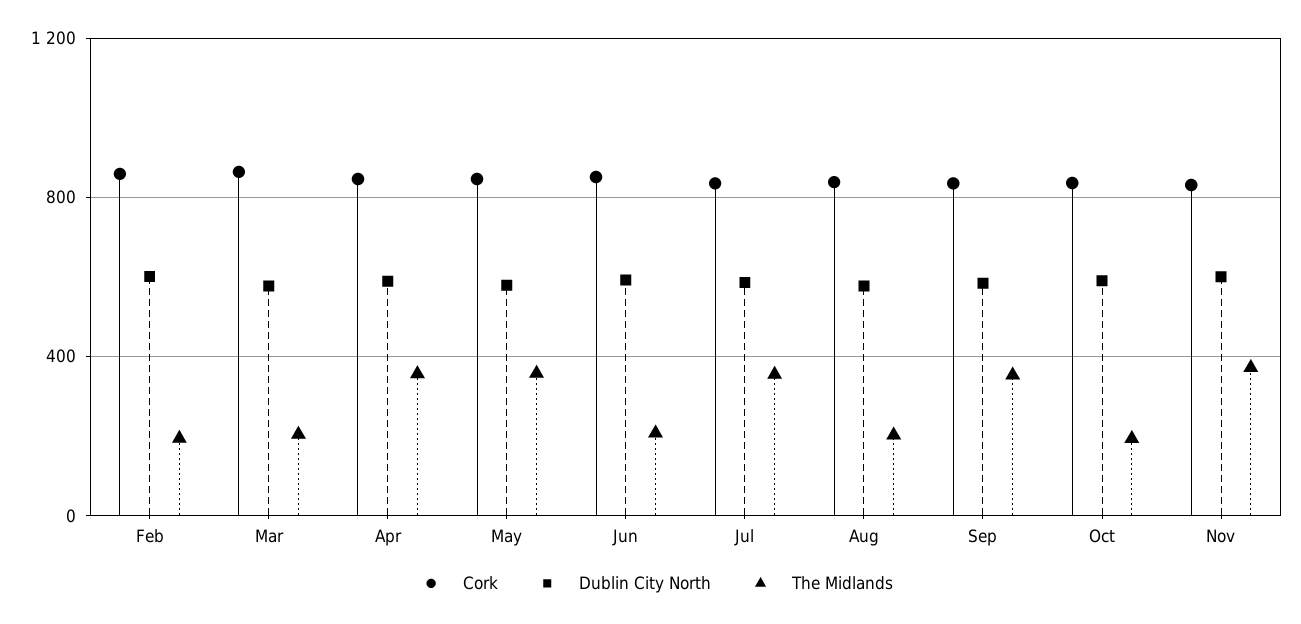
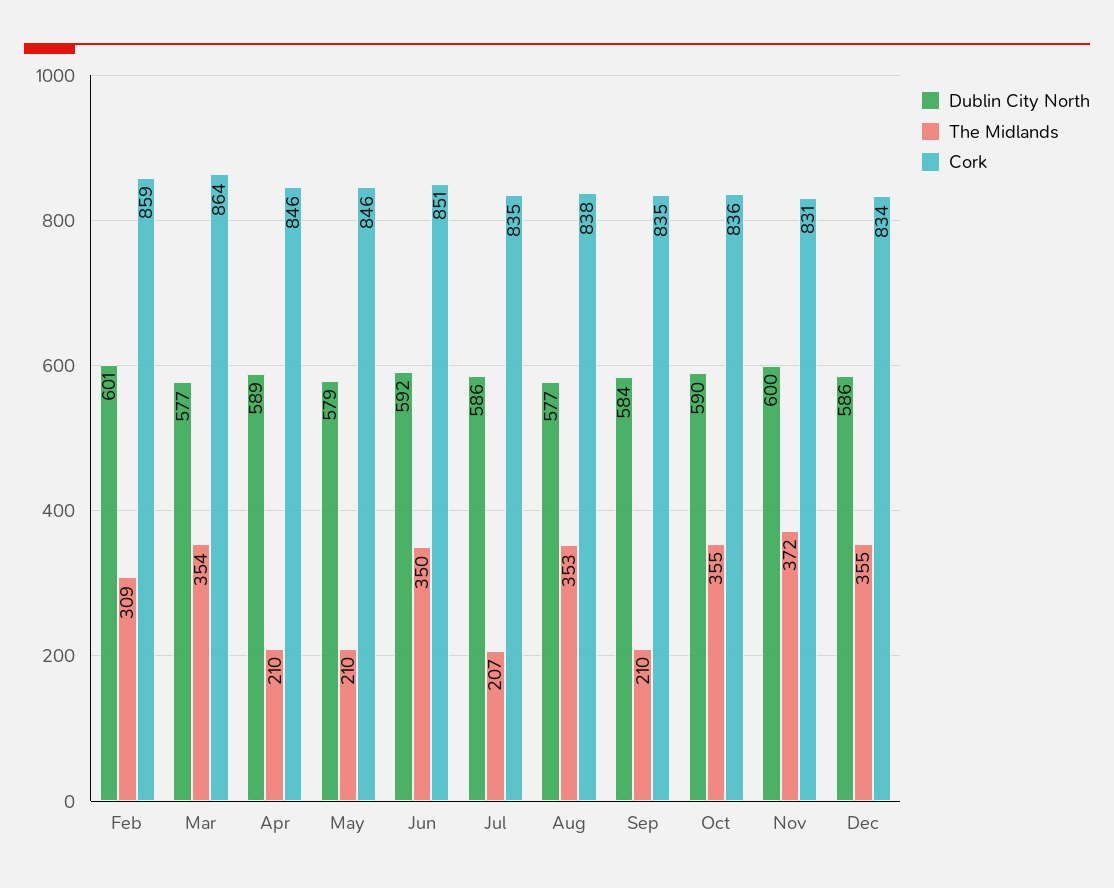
The Midlands, Feb: 200 -> 309
The Midlands, Mar: 200 -> 354
The Midlands, Apr: 350 -> 210
The Midlands, May: 350 -> 210
The Midlands, Jun: 200 -> 350
The Midlands, Jul: 350 -> 207
The Midlands, Aug: 200 -> 353
The Midlands, Sep: 350 -> 210
The Midlands, Oct: 200 -> 355
Dublin City North, Dec: none -> 586
The Midlands, Dec: none -> 355
Cork, Dec: none -> 834

